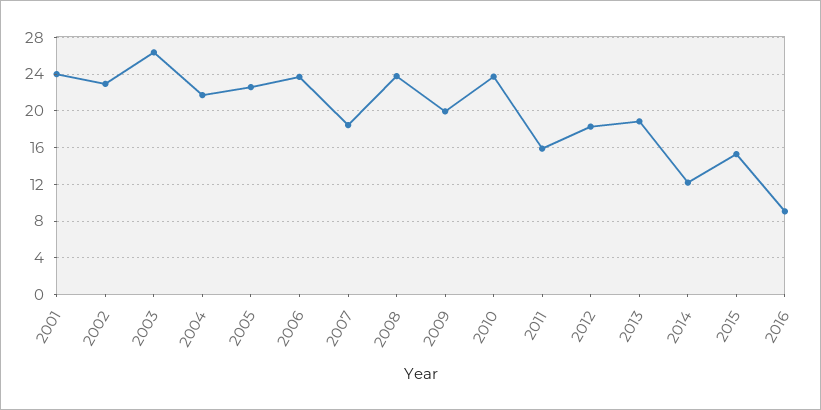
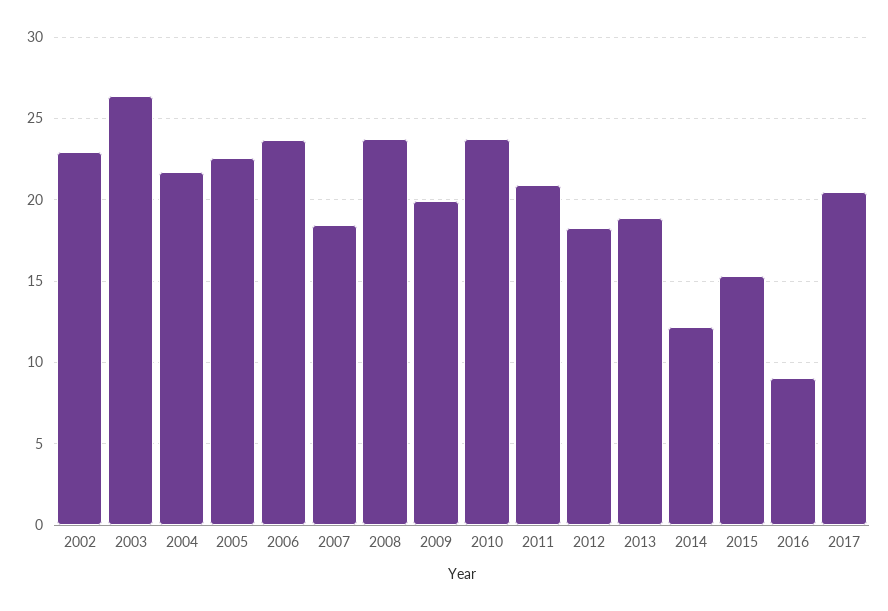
2001: 24 -> none
2011: 16 -> 21
2017: none -> 20.5

